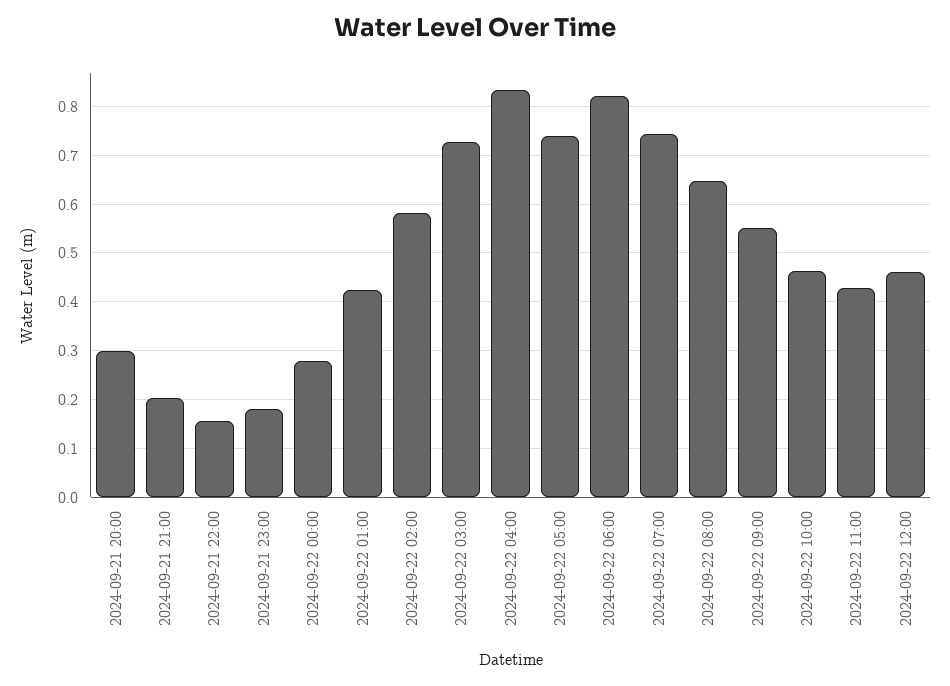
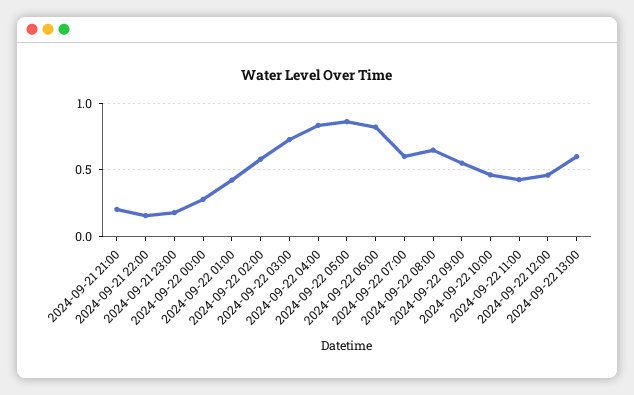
2024-09-21 20:00: 0.3 -> none
2024-09-22 05:00: 0.74 -> 0.85
2024-09-22 07:00: 0.74 -> 0.6
2024-09-22 13:00: none -> 0.6

